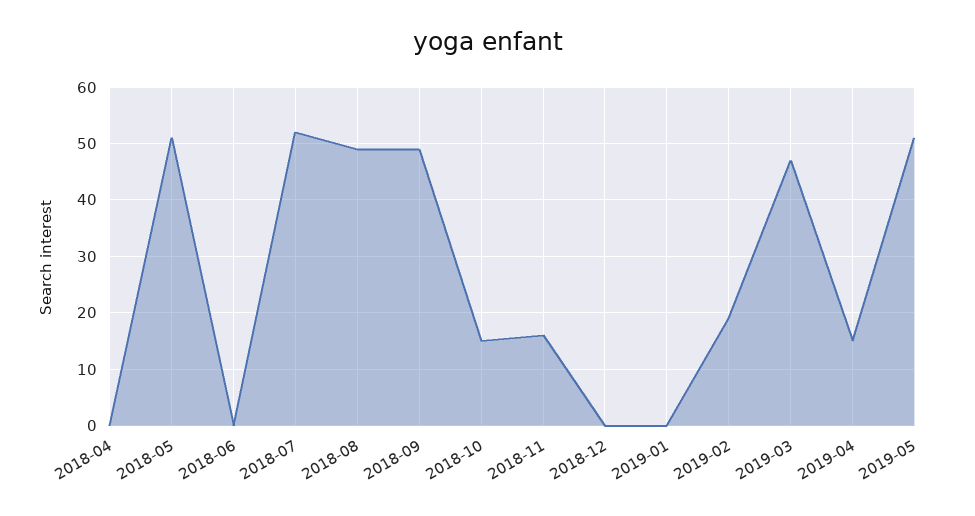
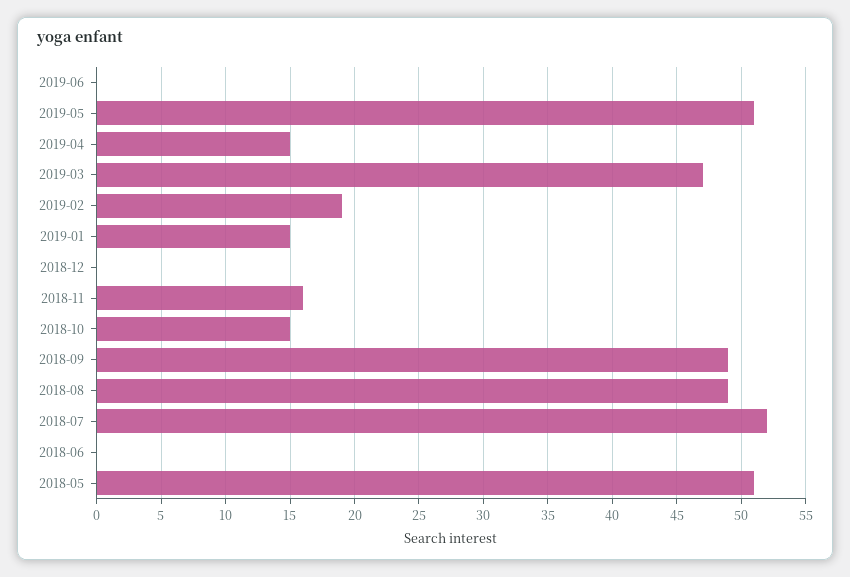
2018-04: 0 -> none
2019-01: 0 -> 15
2019-06: none -> 0

